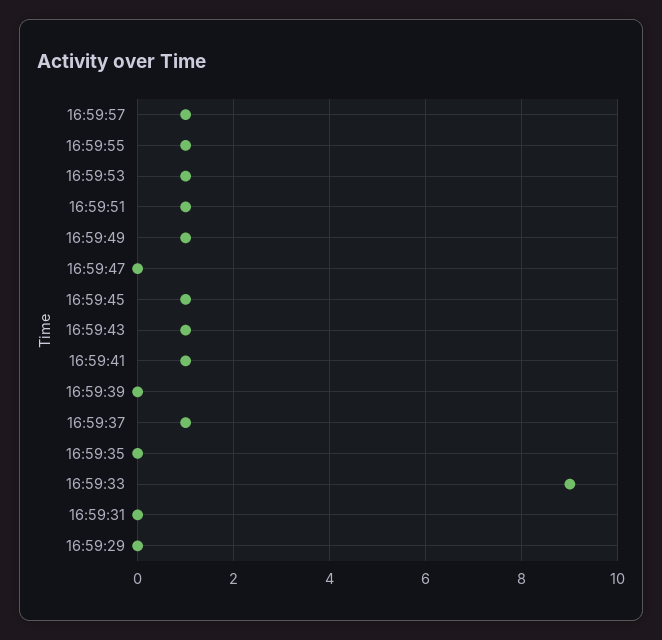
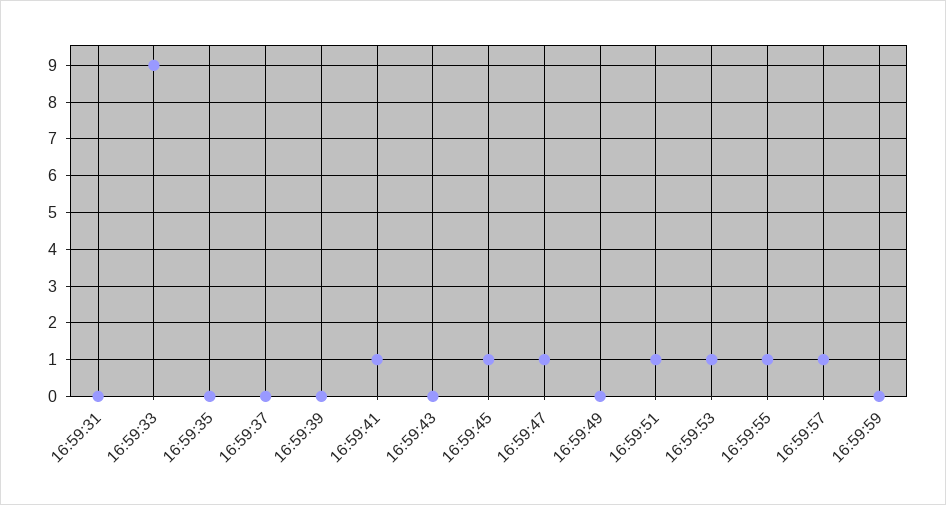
16:59:49: 1 -> 0
16:59:47: 0 -> 1
16:59:43: 1 -> 0
16:59:37: 1 -> 0
16:59:29: 0 -> none
16:59:59: none -> 0

